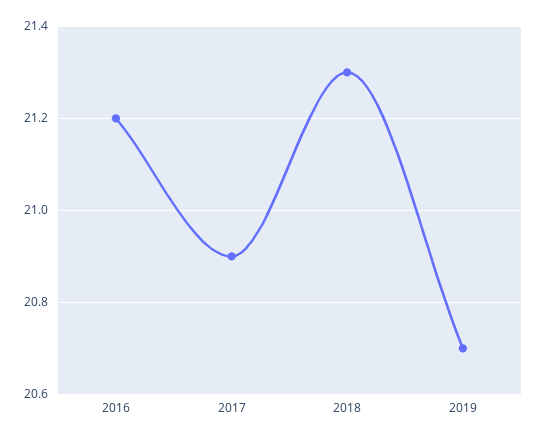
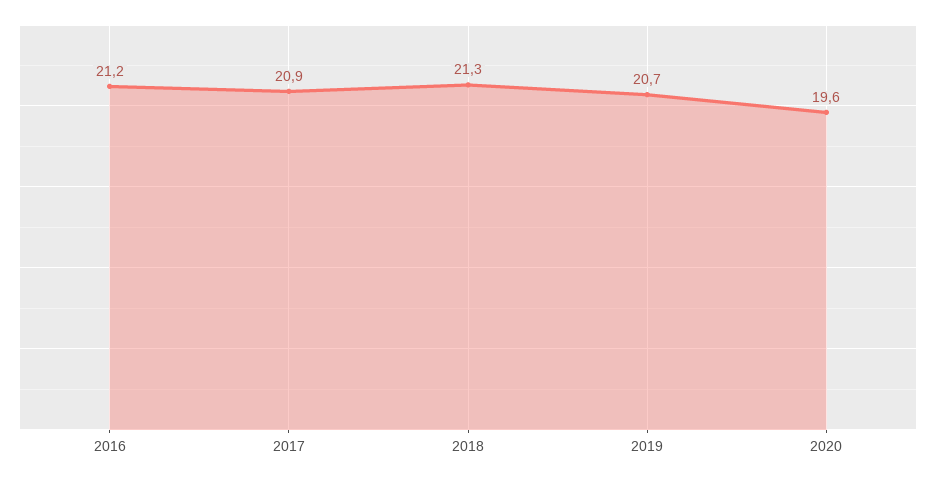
2020: none -> 19.6

